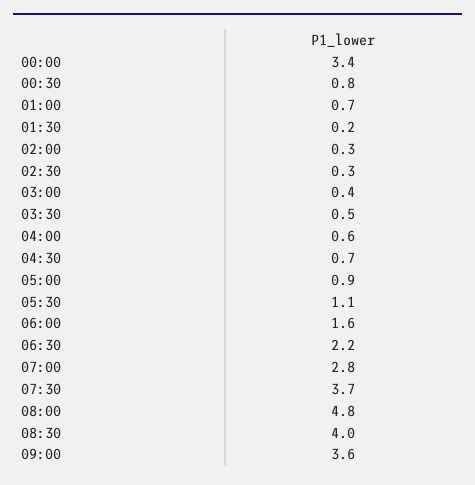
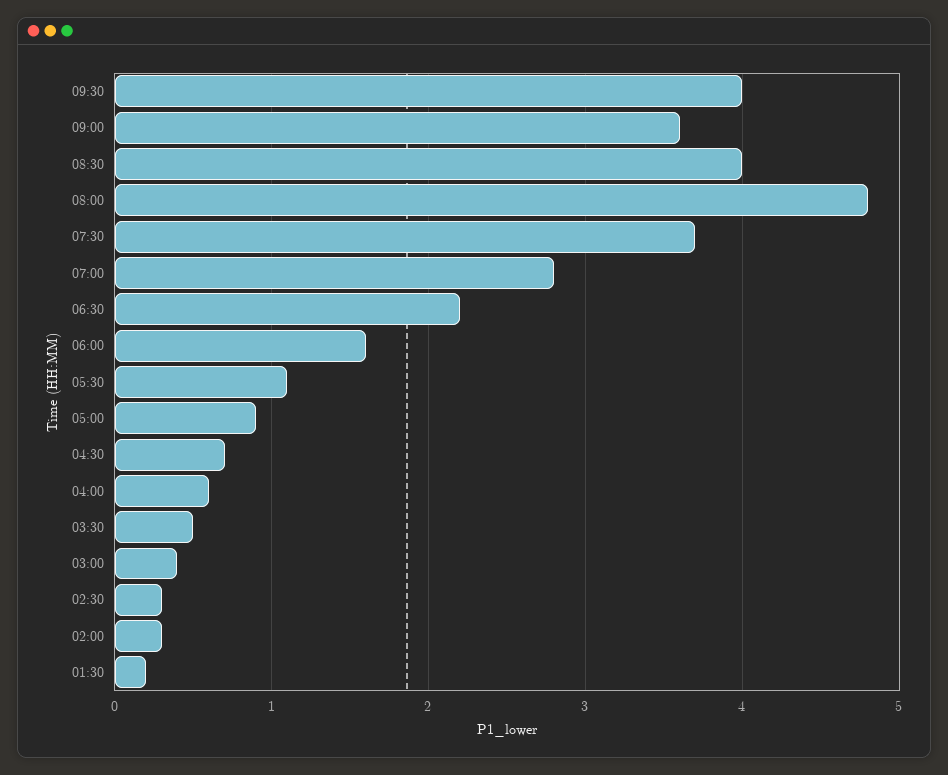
00:00: 3.4 -> none
00:30: 0.8 -> none
01:00: 0.7 -> none
09:30: none -> 4

